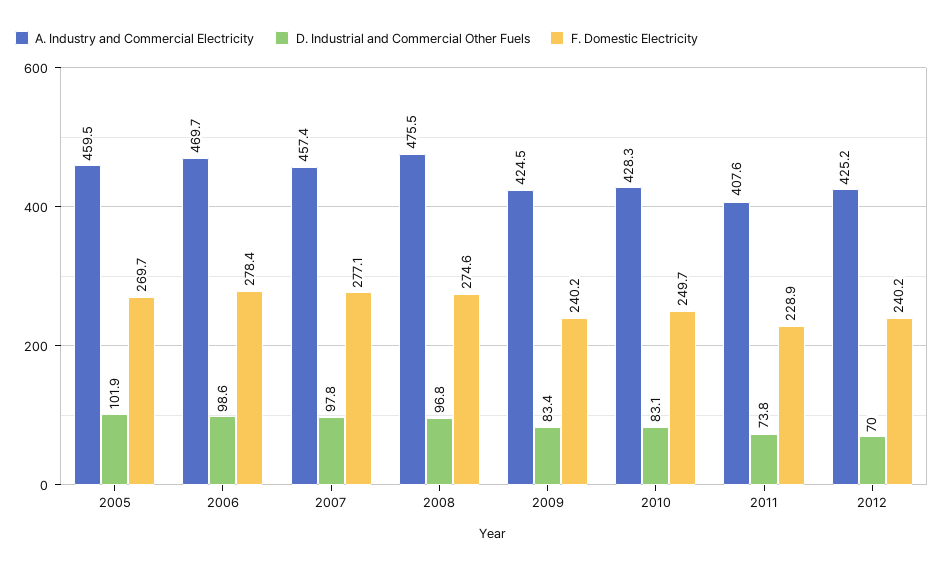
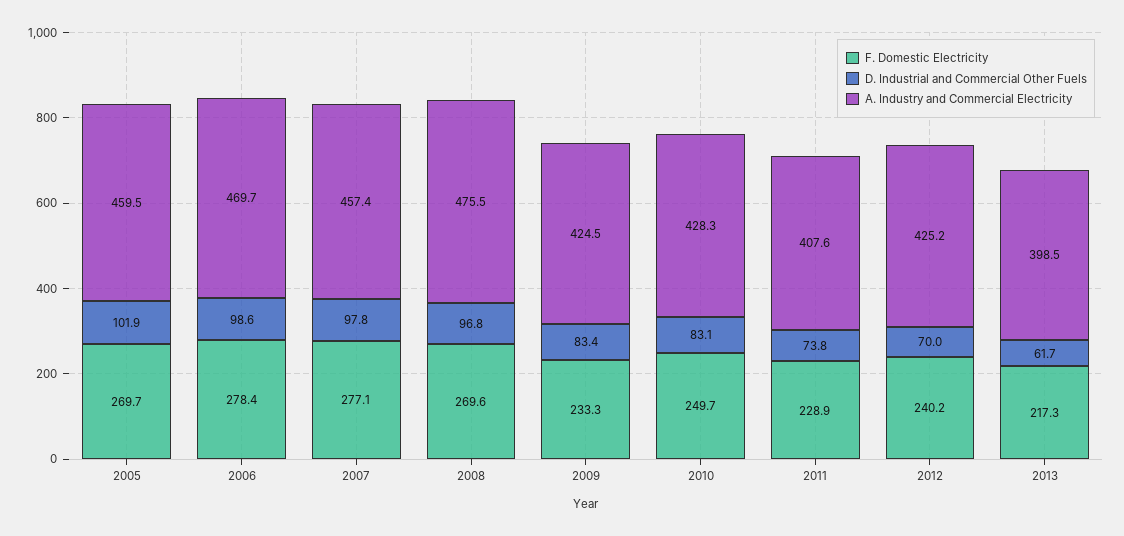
F. Domestic Electricity, 2008: 274.6 -> 269.6
F. Domestic Electricity, 2009: 240.2 -> 233.3
F. Domestic Electricity, 2013: none -> 217.3
D. Industrial and Commercial Other Fuels, 2013: none -> 61.7
A. Industry and Commercial Electricity, 2013: none -> 398.5

